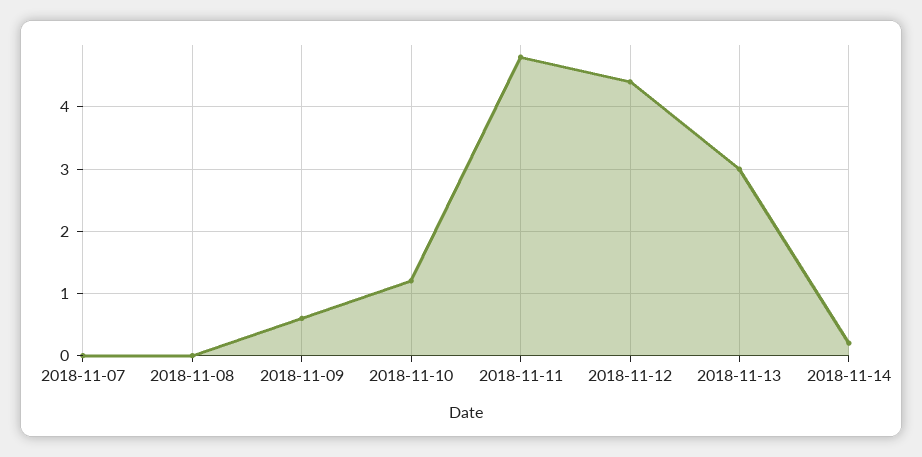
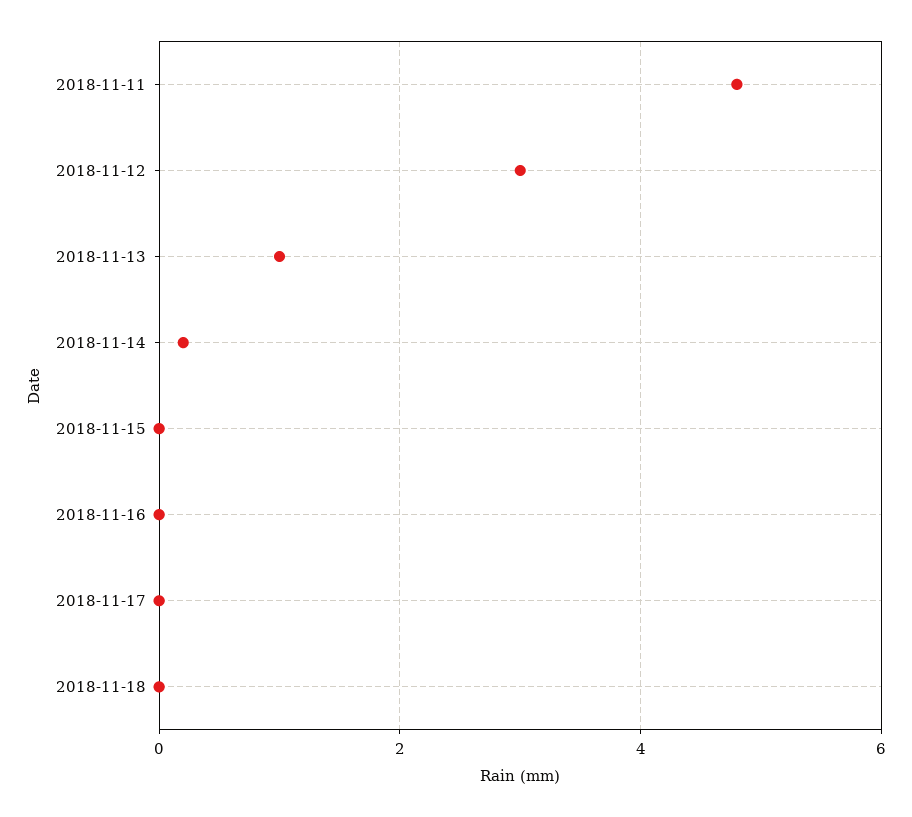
2018-11-07: 0 -> none
2018-11-08: 0 -> none
2018-11-09: 0.6 -> none
2018-11-10: 1.2 -> none
2018-11-12: 4.4 -> 3
2018-11-13: 3 -> 1
2018-11-15: none -> 0
2018-11-16: none -> 0
2018-11-17: none -> 0
2018-11-18: none -> 0

